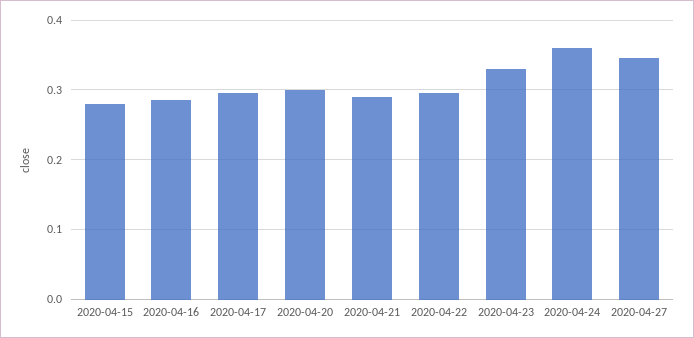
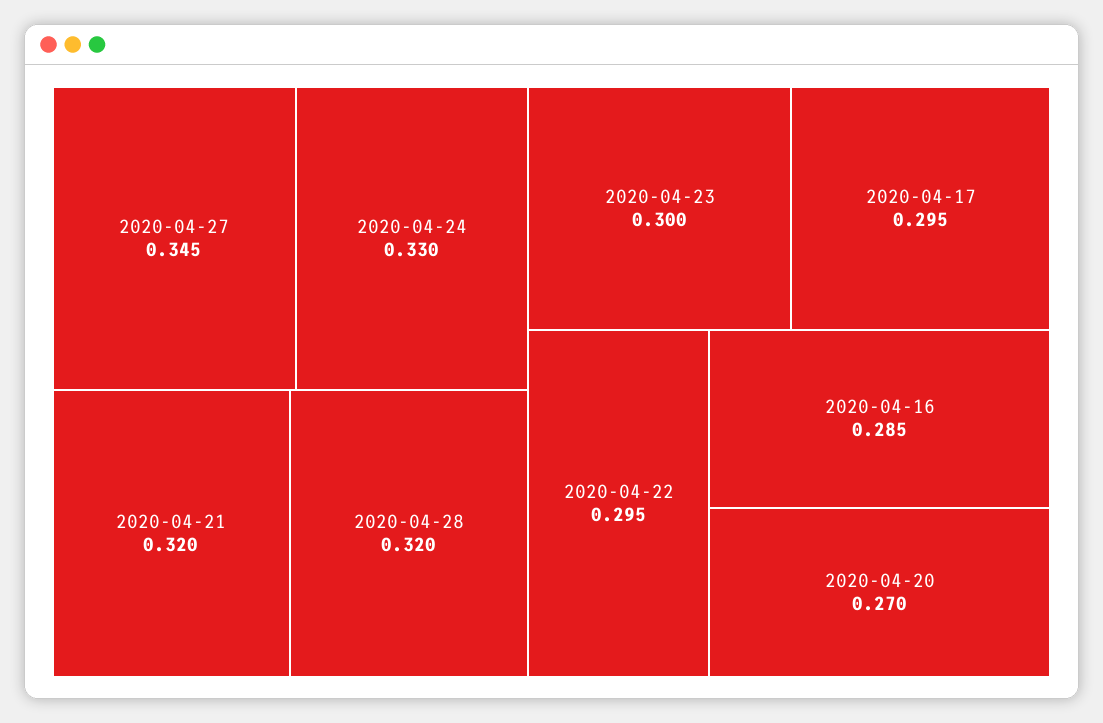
2020-04-15: 0.28 -> none
2020-04-20: 0.3 -> 0.27
2020-04-21: 0.29 -> 0.32
2020-04-23: 0.33 -> 0.3
2020-04-24: 0.36 -> 0.33
2020-04-28: none -> 0.32

